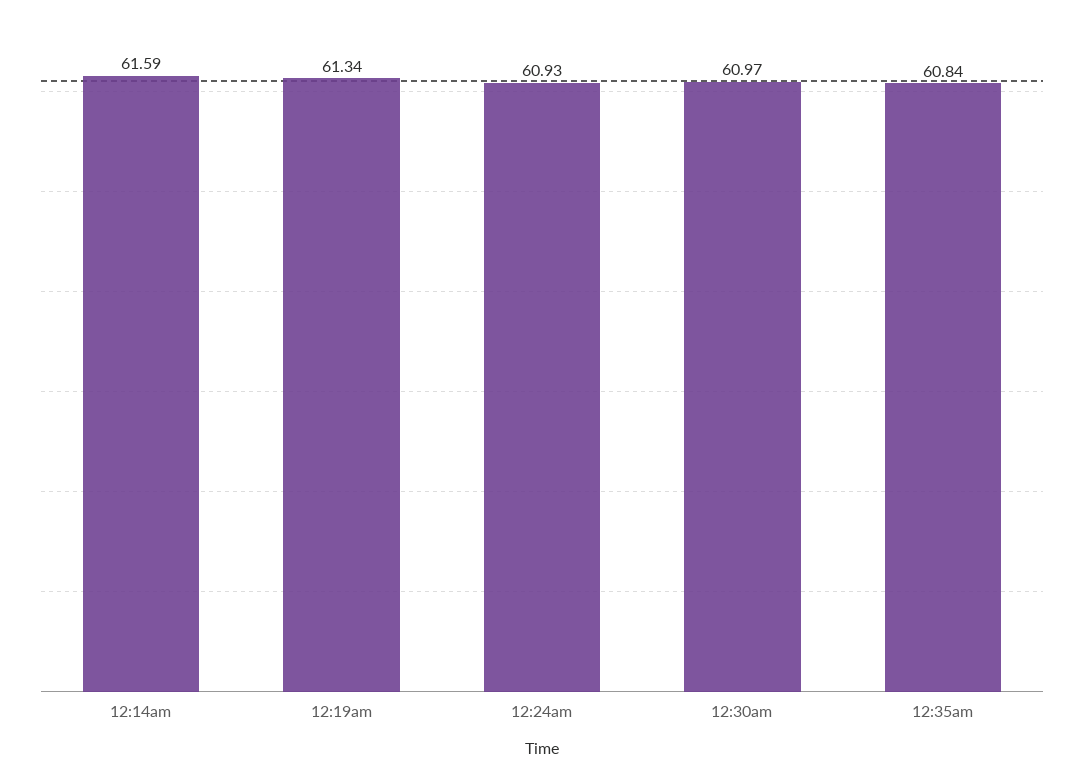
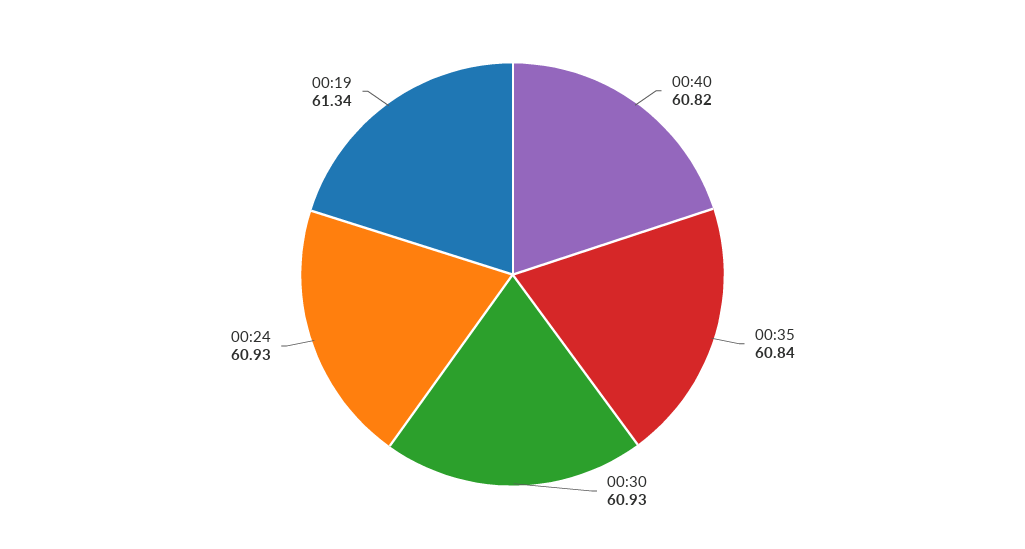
12:14am: 61.59 -> none
12:30am: 60.97 -> 60.93
00:40: none -> 60.82

